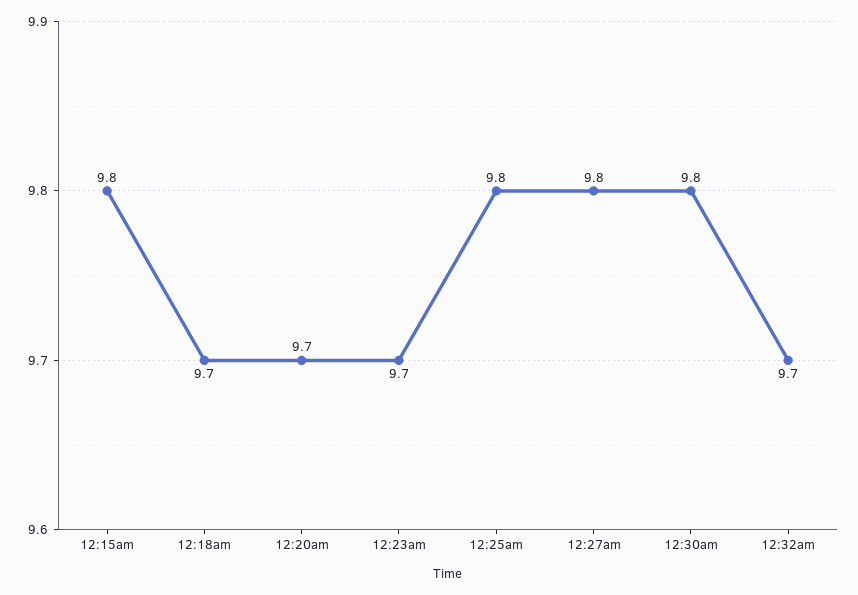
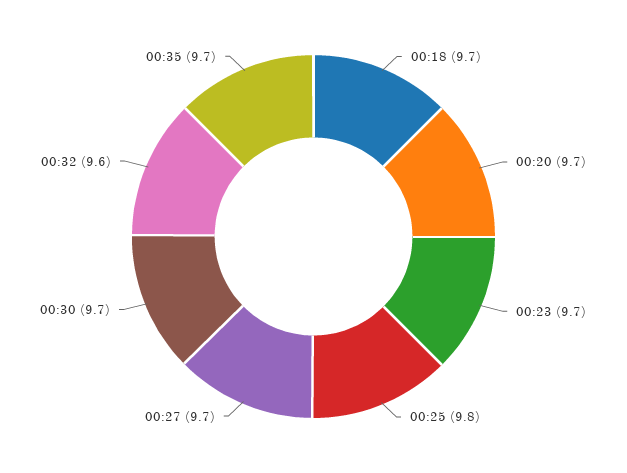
12:15am: 9.8 -> none
12:27am: 9.8 -> 9.7
12:30am: 9.8 -> 9.7
12:32am: 9.7 -> 9.6
00:35: none -> 9.7

